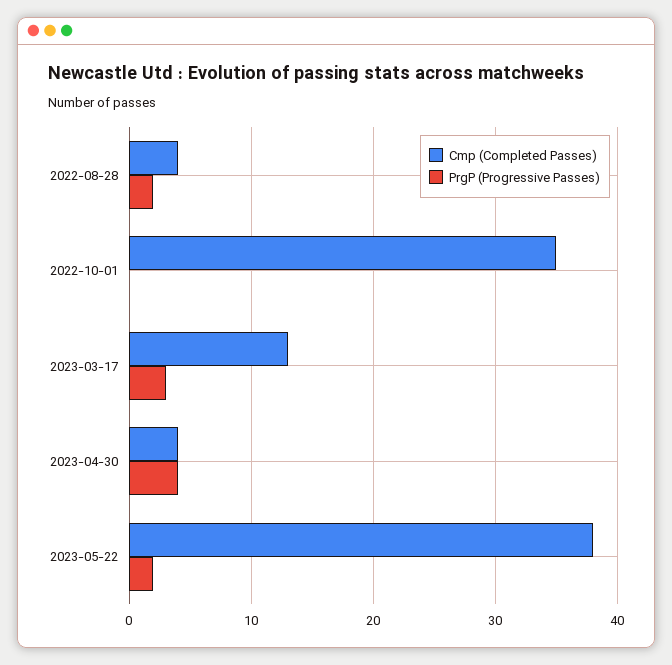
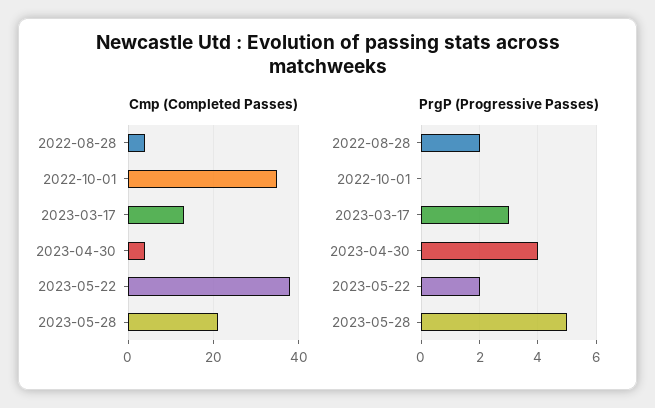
Cmp (Completed Passes), 2023-05-28: none -> 20
PrgP (Progressive Passes), 2023-05-28: none -> 5

